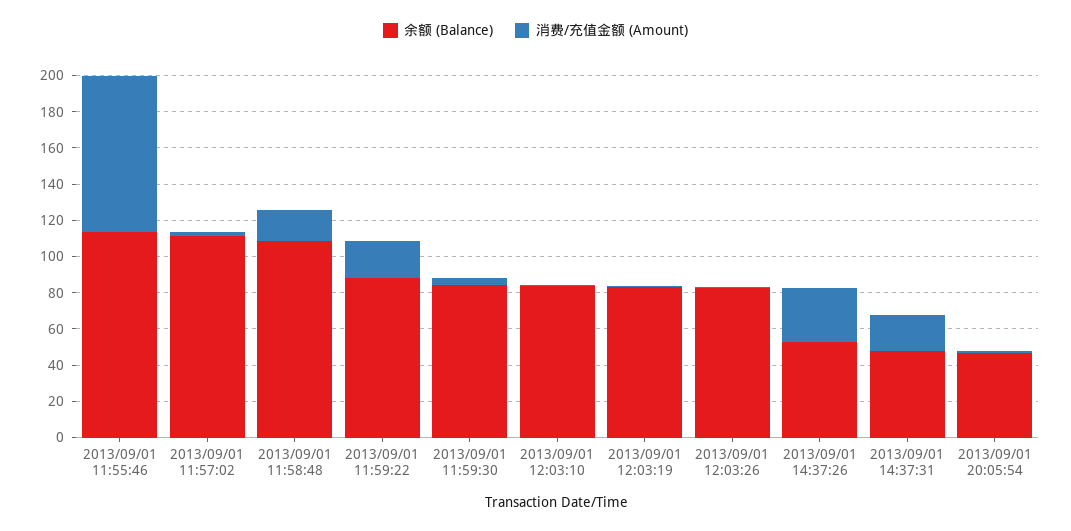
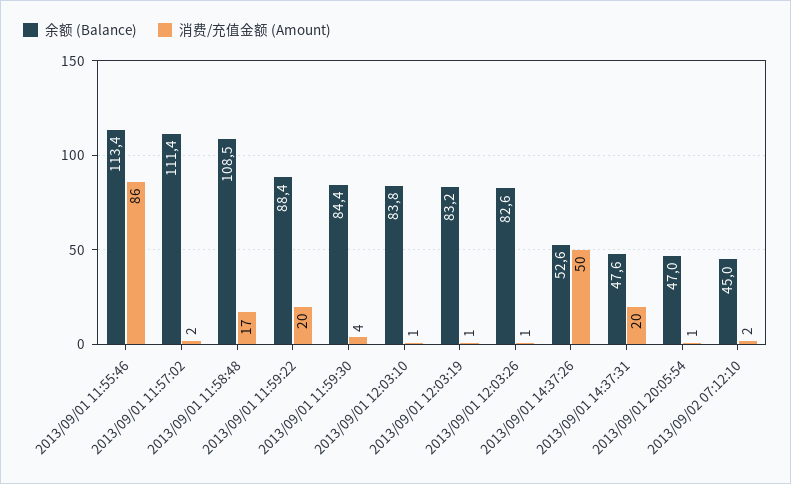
消费/充值金额 (Amount), 2013/09/01 14:37:26: 30 -> 50
余额 (Balance), 2013/09/02 07:12:10: none -> 45
消费/充值金额 (Amount), 2013/09/02 07:12:10: none -> 2

